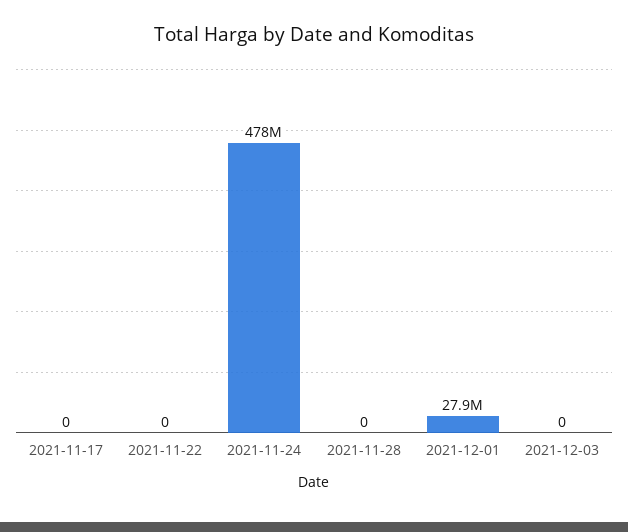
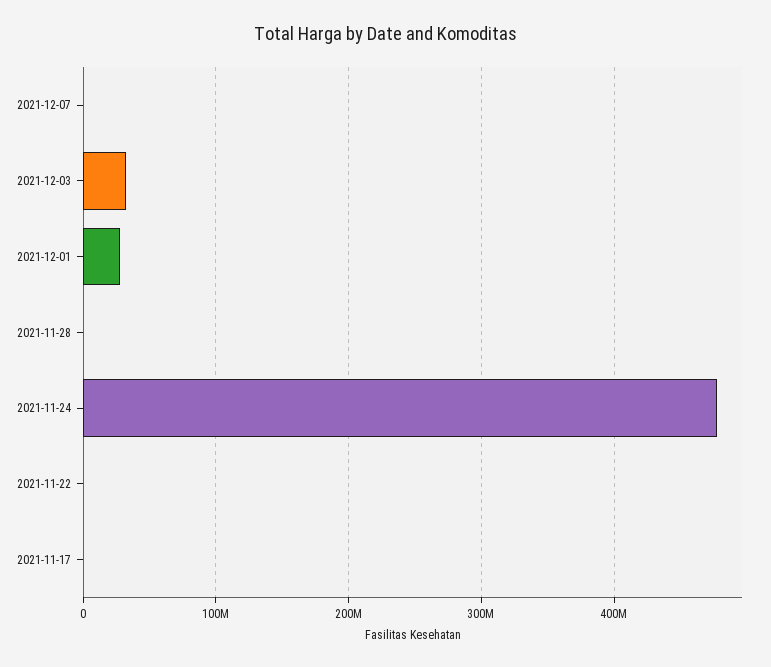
2021-12-03: 0 -> 30000000
2021-12-07: none -> 0

